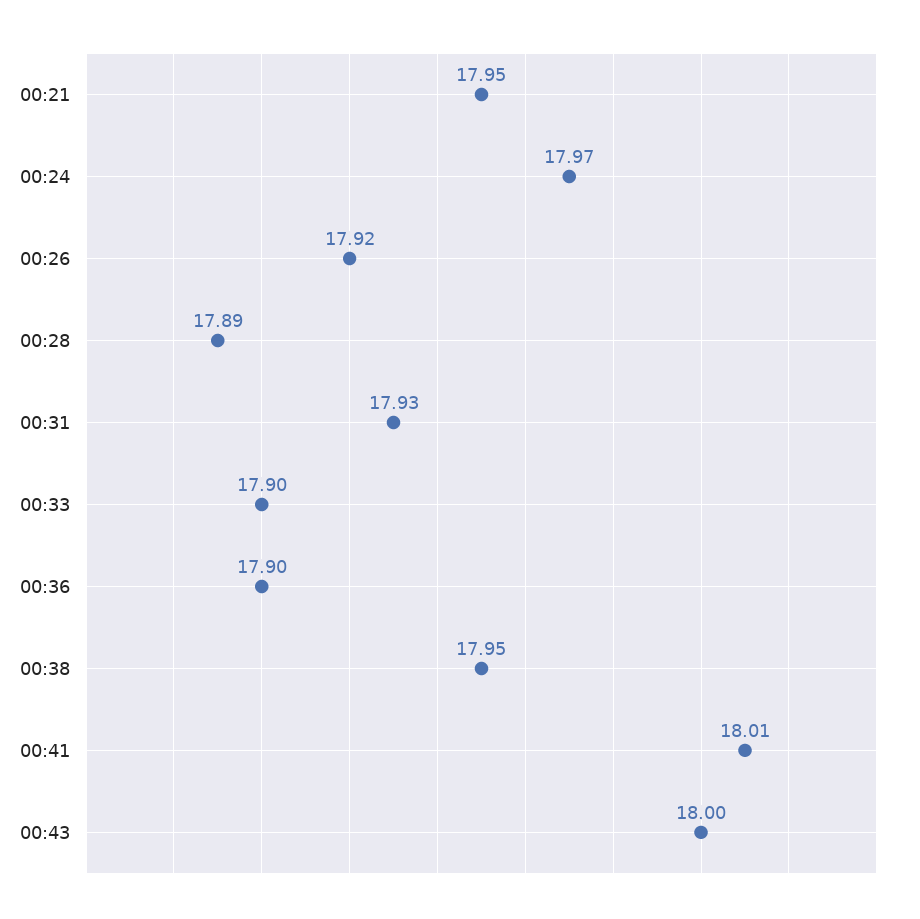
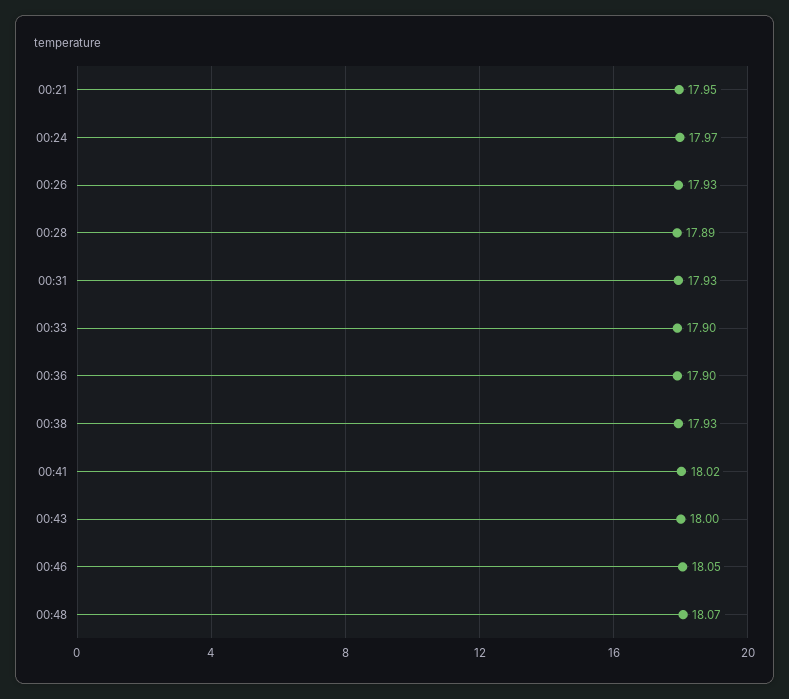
00:26: 17.92 -> 17.93
00:38: 17.95 -> 17.93
00:41: 18.01 -> 18.02
00:46: none -> 18.05
00:48: none -> 18.07

